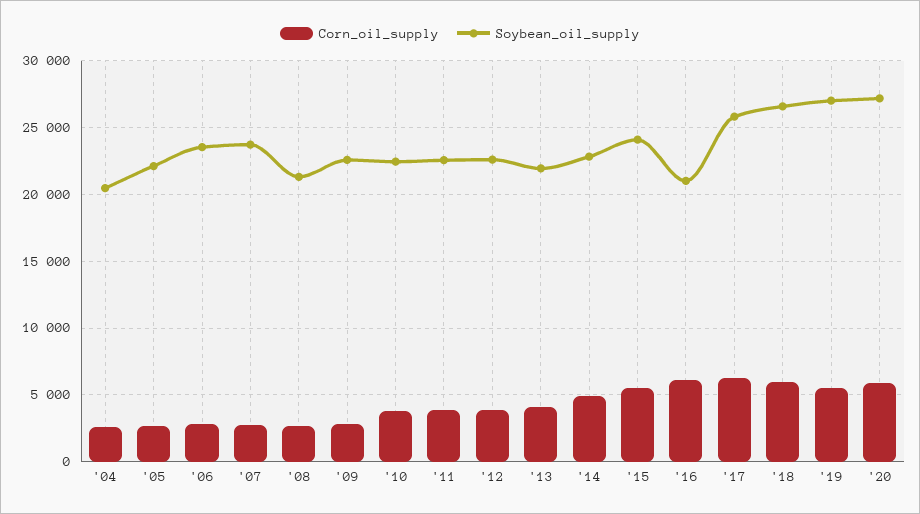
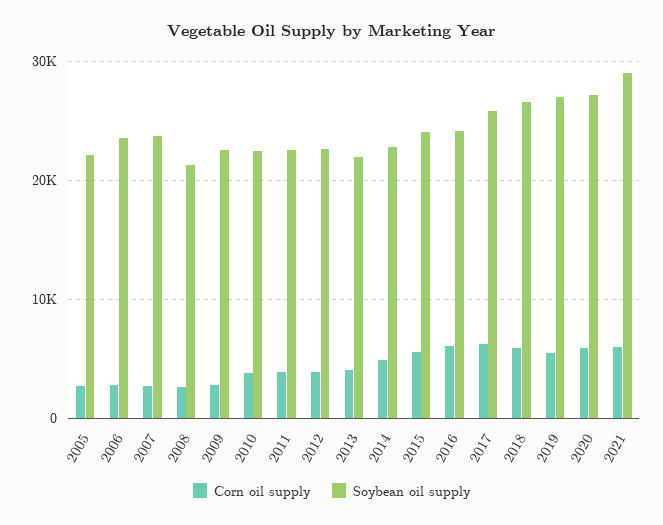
Corn_oil_supply, '04: 2500 -> none
Soybean_oil_supply, '04: 20500 -> none
Soybean_oil_supply, '16: 21000 -> 24000
Corn_oil_supply, 2021: none -> 6000
Soybean_oil_supply, 2021: none -> 29000

